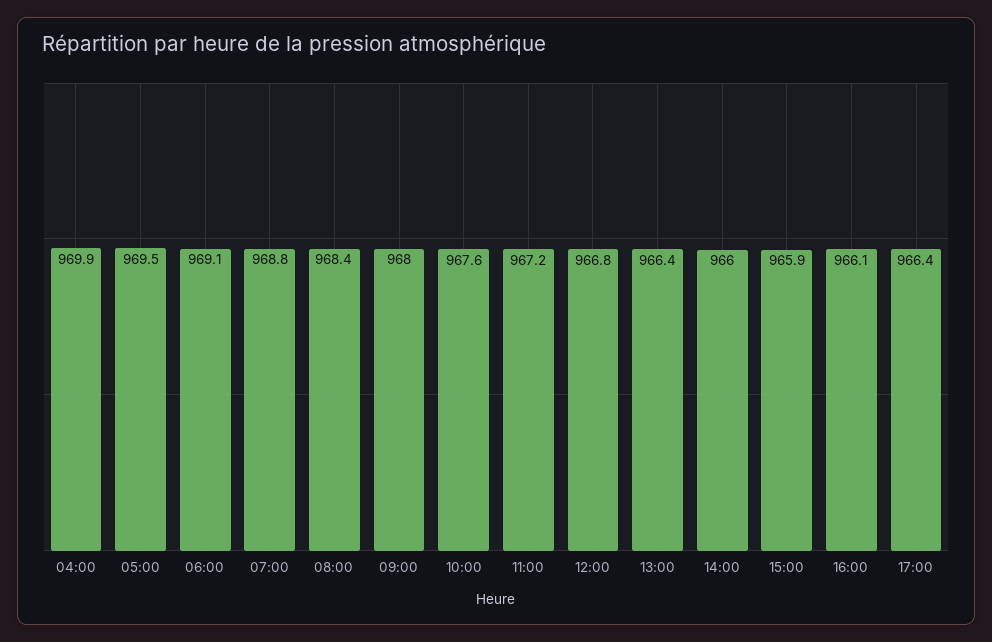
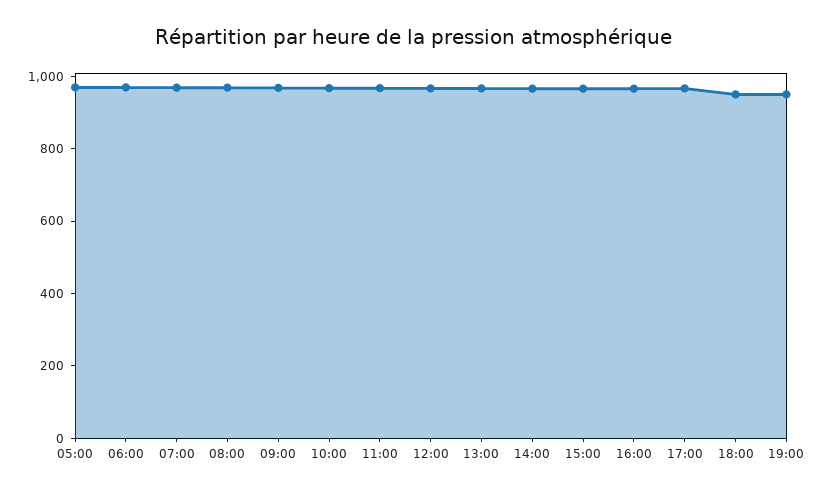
04:00: 969.9 -> none
18:00: none -> 950
19:00: none -> 950

